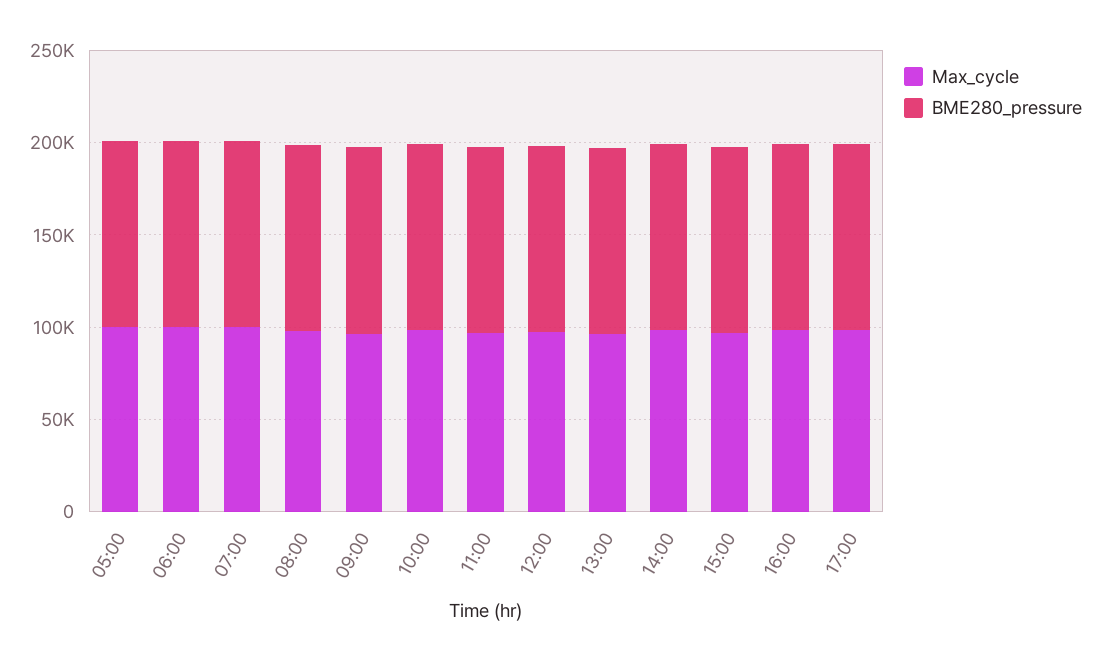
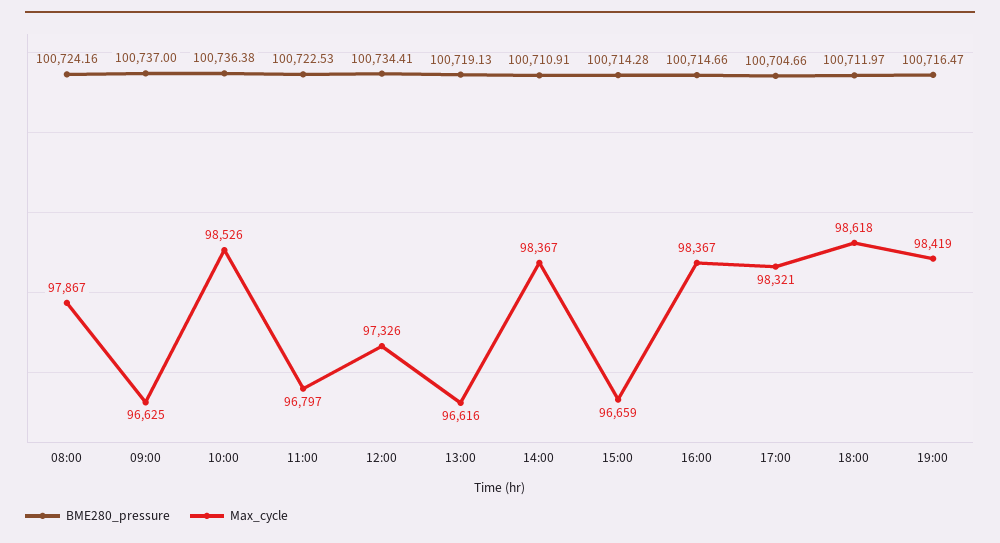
Max_cycle, 05:00: 100000 -> none
BME280_pressure, 05:00: 100000 -> none
Max_cycle, 06:00: 100000 -> none
BME280_pressure, 06:00: 100000 -> none
Max_cycle, 07:00: 100000 -> none
BME280_pressure, 07:00: 100000 -> none
BME280_pressure, 18:00: none -> 100711.97
Max_cycle, 18:00: none -> 98618
BME280_pressure, 19:00: none -> 100716.47
Max_cycle, 19:00: none -> 98419

